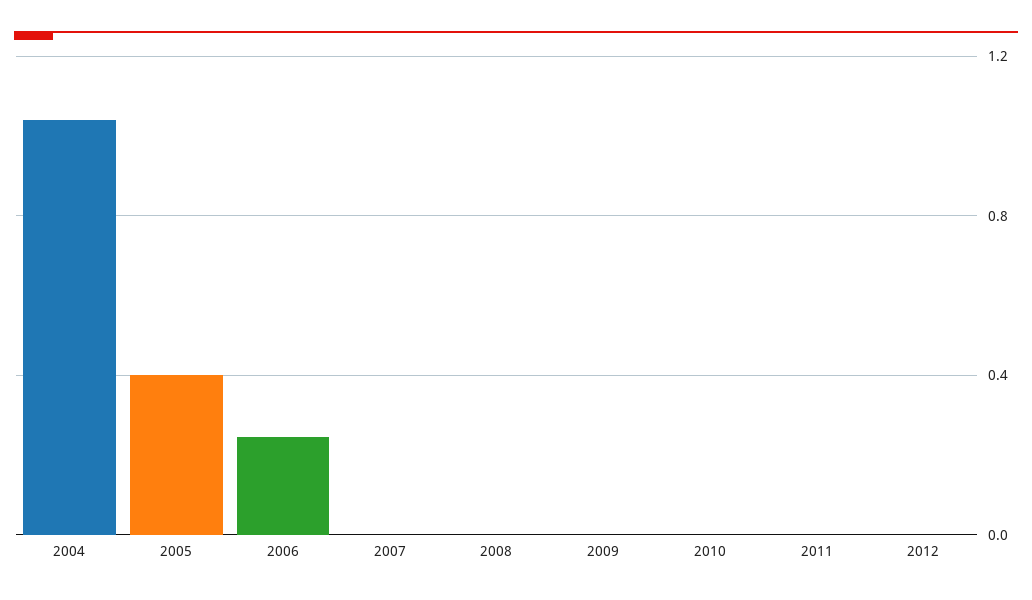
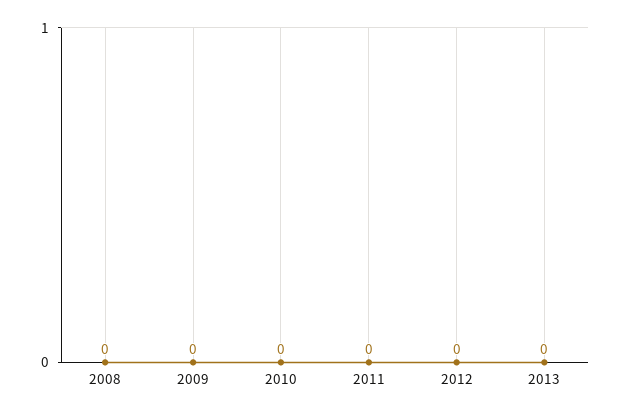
2004: 1.05 -> none
2005: 0.4 -> none
2006: 0.25 -> none
2007: 0 -> none
2013: none -> 0

